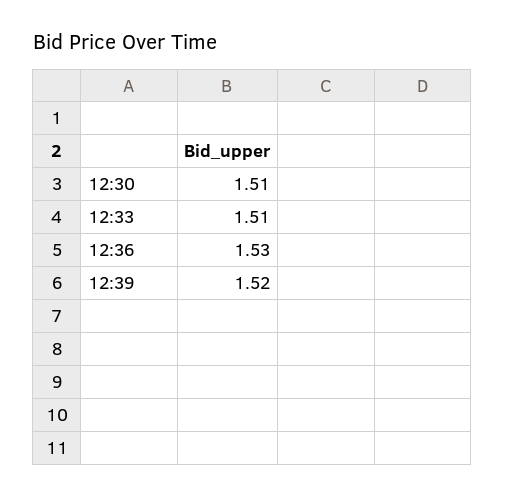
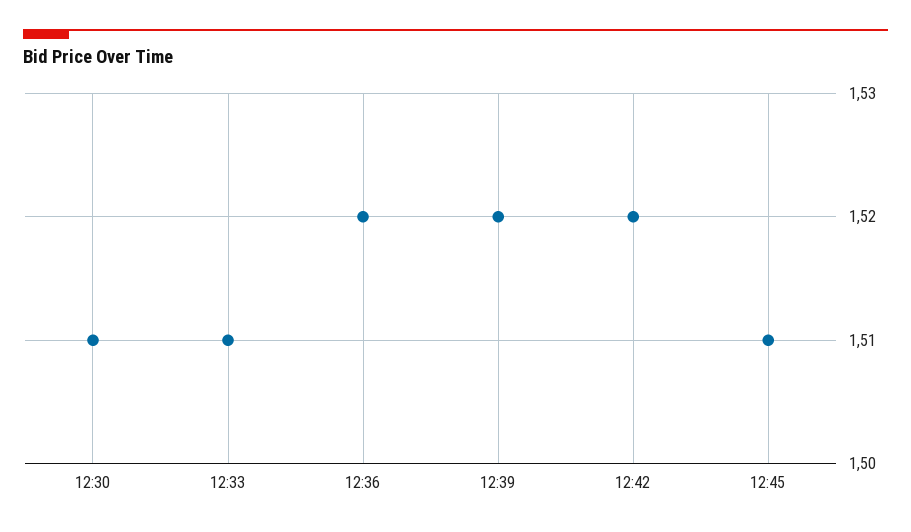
12:36: 1.53 -> 1.52
12:42: none -> 1.52
12:45: none -> 1.51

